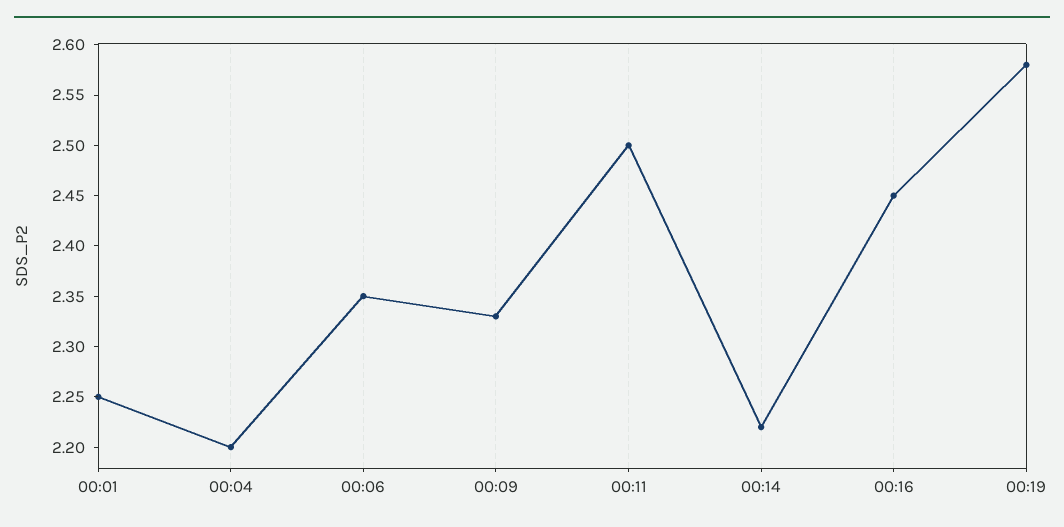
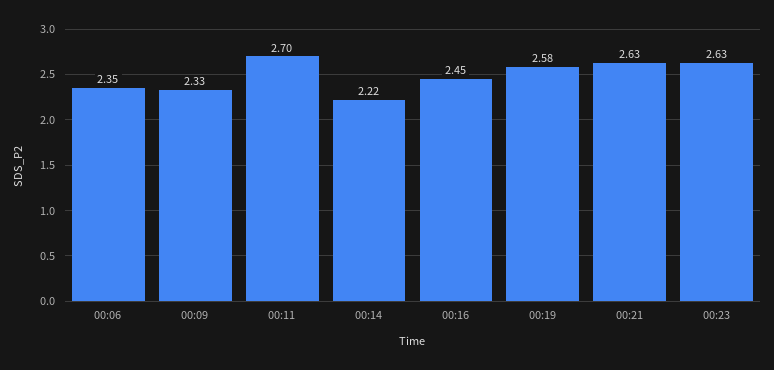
00:01: 2.25 -> none
00:04: 2.2 -> none
00:11: 2.5 -> 2.7
00:21: none -> 2.63
00:23: none -> 2.63

